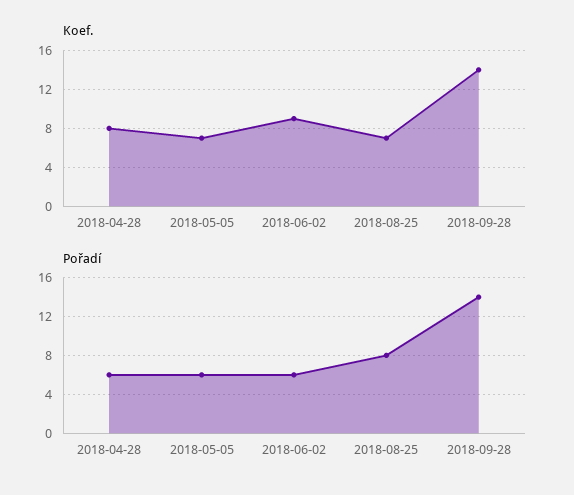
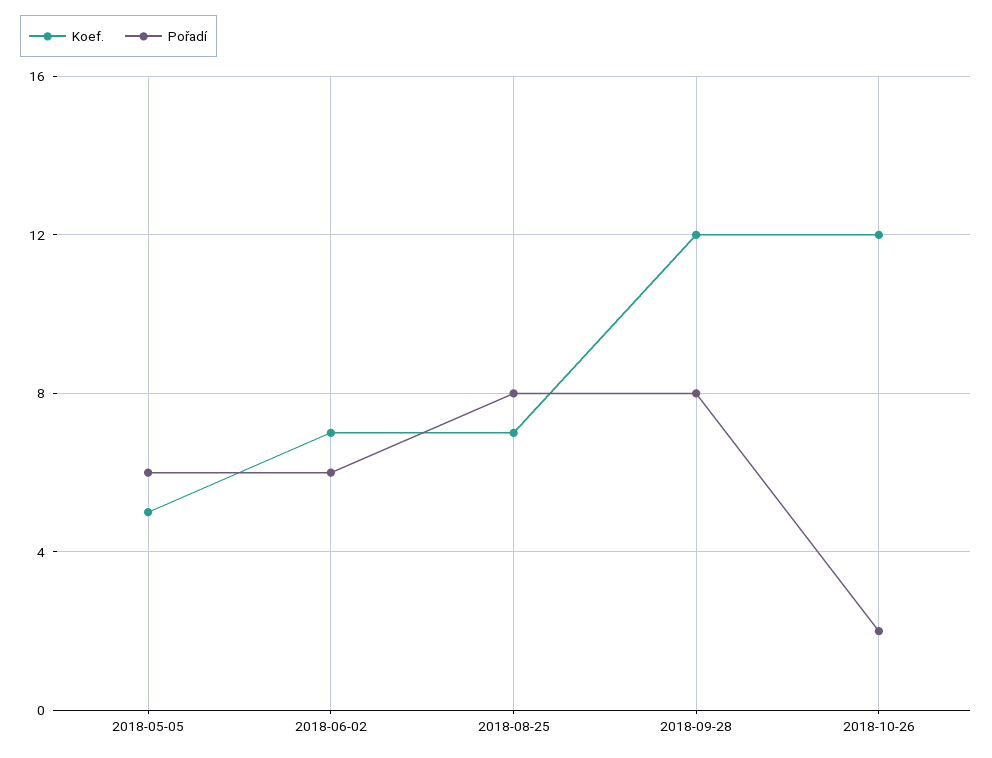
Koef., 2018-04-28: 8 -> none
Koef., 2018-05-05: 7 -> 5
Koef., 2018-06-02: 9 -> 7
Koef., 2018-09-28: 14 -> 12
Pořadí, 2018-04-28: 6 -> none
Pořadí, 2018-09-28: 14 -> 8
Koef., 2018-10-26: none -> 12
Pořadí, 2018-10-26: none -> 2

